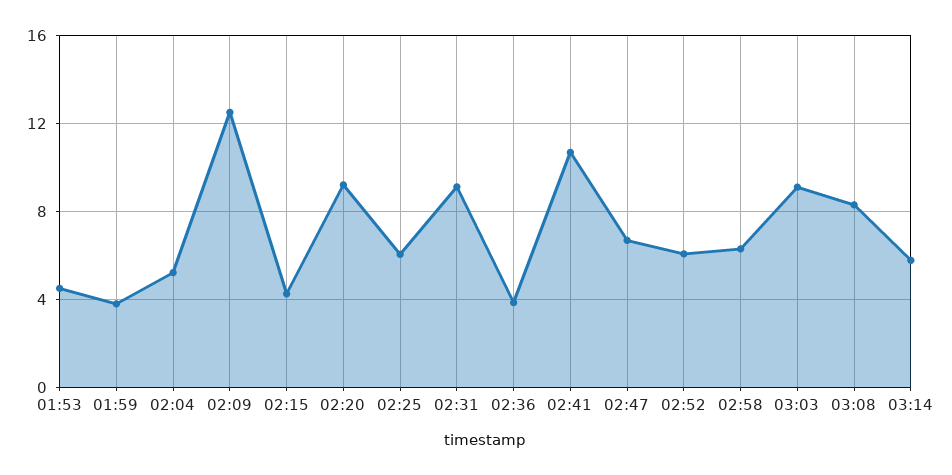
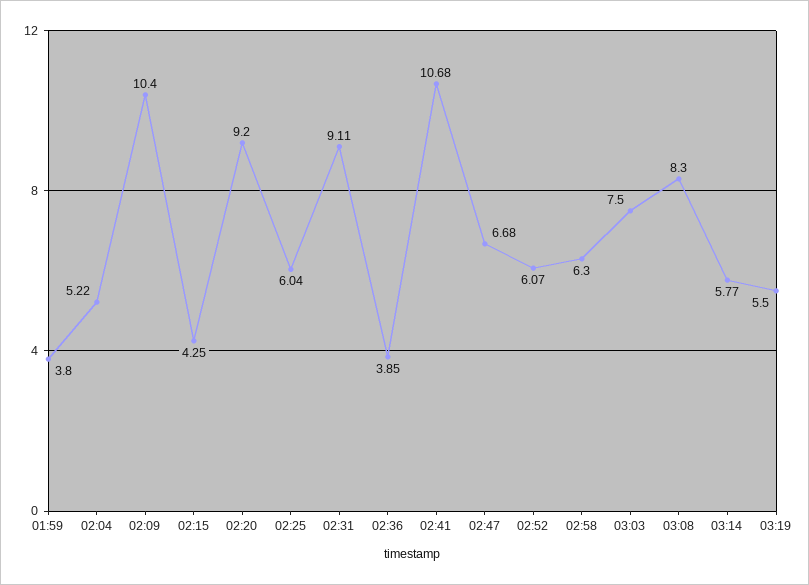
01:53: 4.5 -> none
02:09: 12.5 -> 10.4
03:03: 9 -> 7.5
03:19: none -> 5.5

